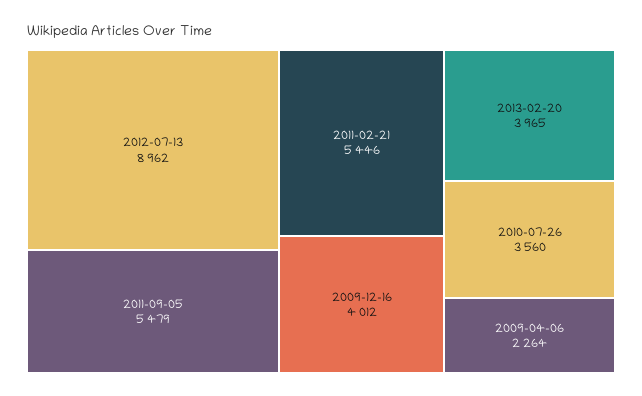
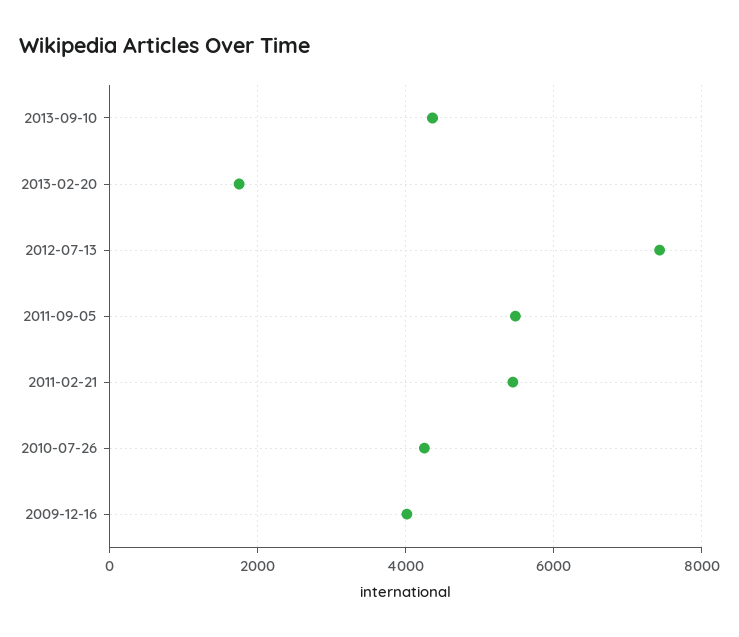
2012-07-13: 8962 -> 7400
2013-02-20: 3965 -> 1800
2010-07-26: 3560 -> 4200
2009-04-06: 2264 -> none
2013-09-10: none -> 4400

